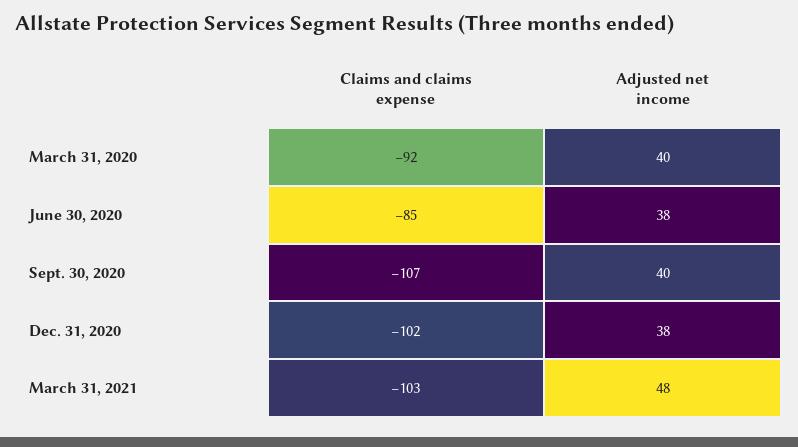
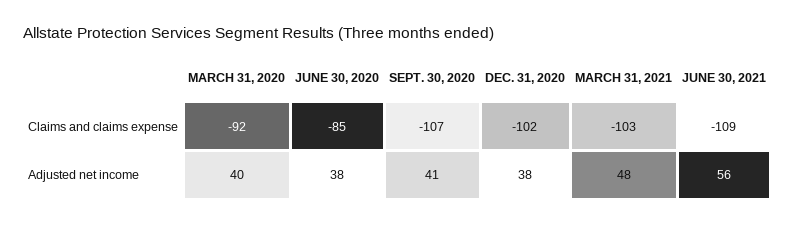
Adjusted net income, Sept. 30, 2020: 40 -> 41
Claims and claims expense, JUNE 30, 2021: none -> -109
Adjusted net income, JUNE 30, 2021: none -> 56

